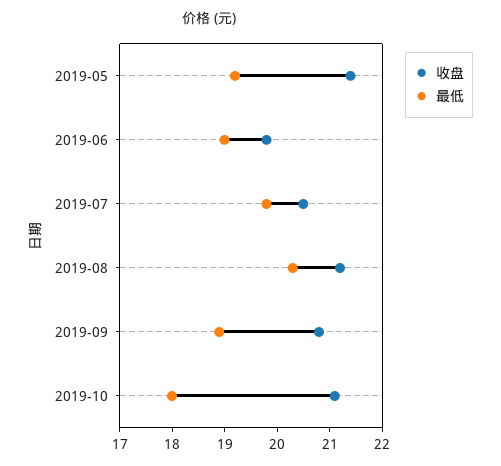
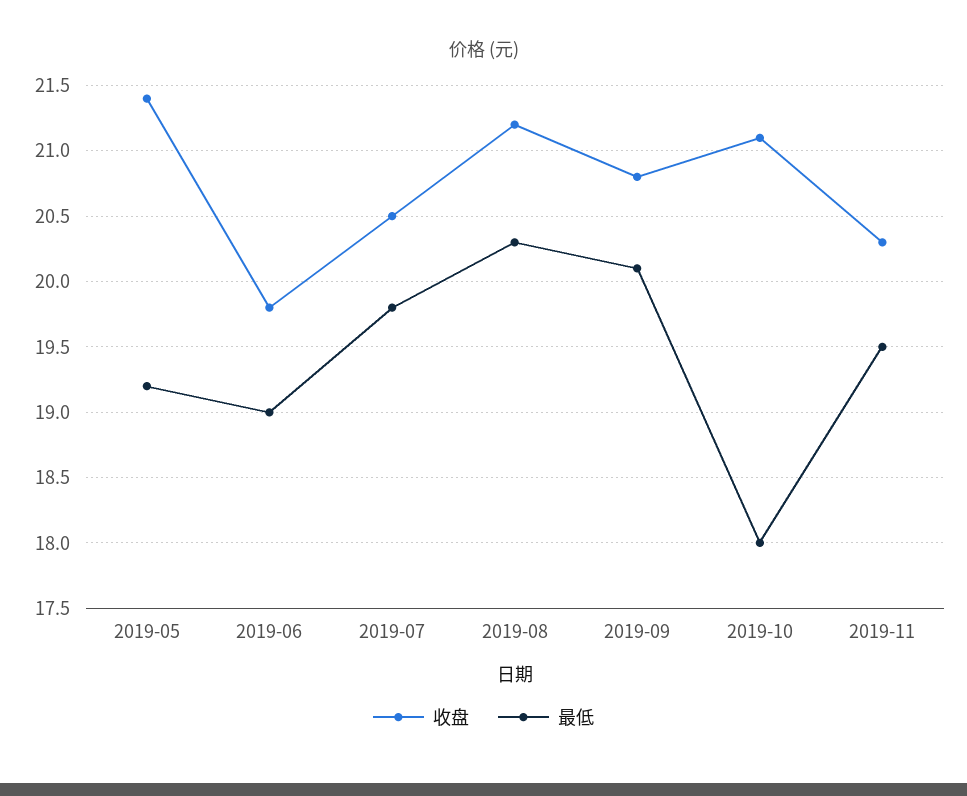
最低, 2019-09: 19 -> 20.1
收盘, 2019-11: none -> 20.3
最低, 2019-11: none -> 19.5

